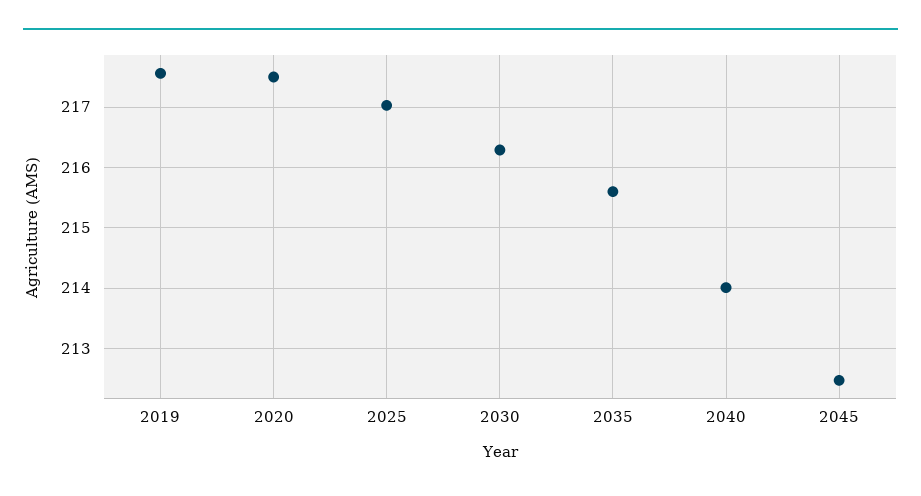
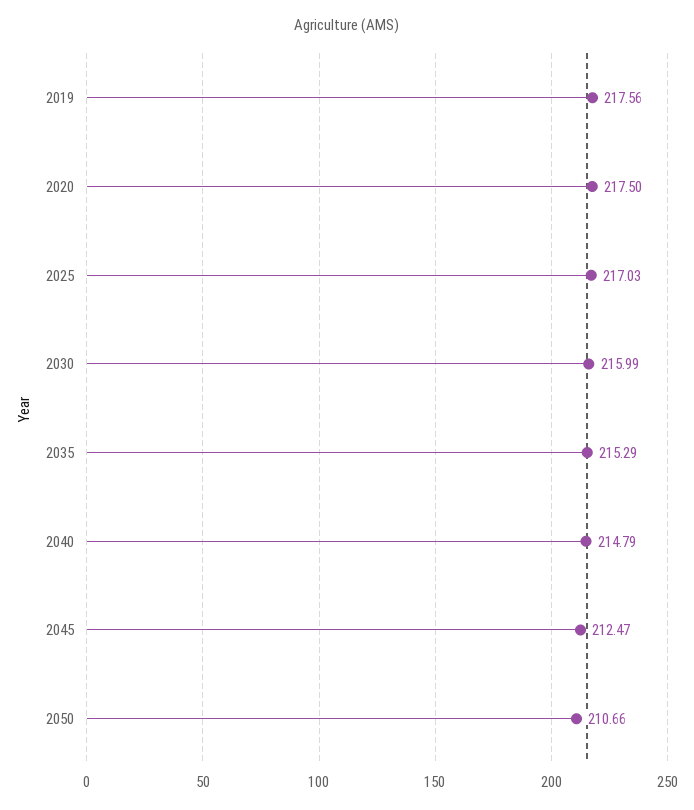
2030: 216.3 -> 215.99
2035: 215.6 -> 215.29
2040: 214 -> 214.79
2050: none -> 210.66

